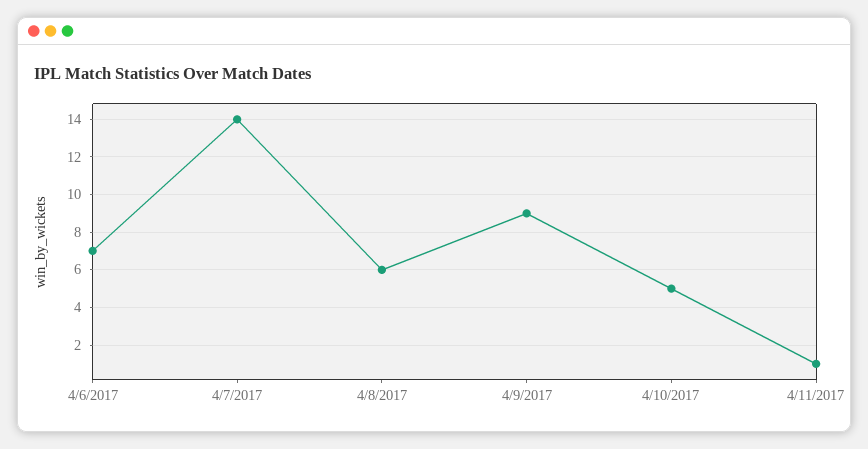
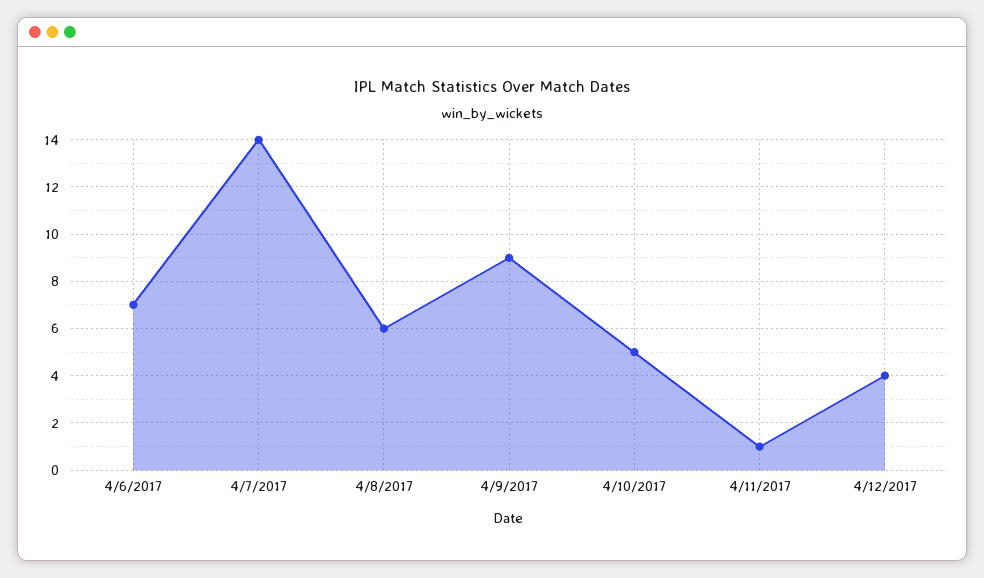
4/12/2017: none -> 4

